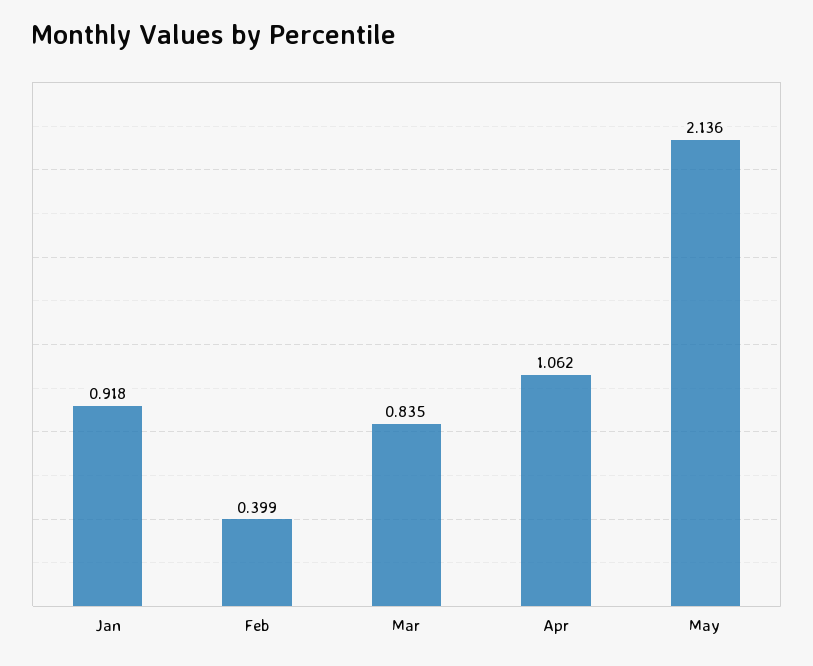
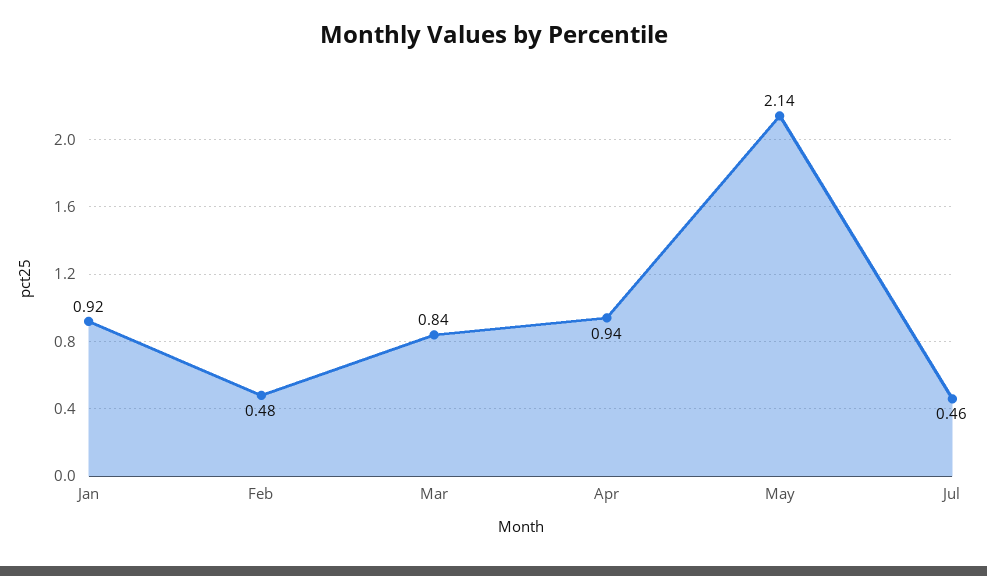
Feb: 0.399 -> 0.48
Apr: 1.062 -> 0.94
Jul: none -> 0.46

